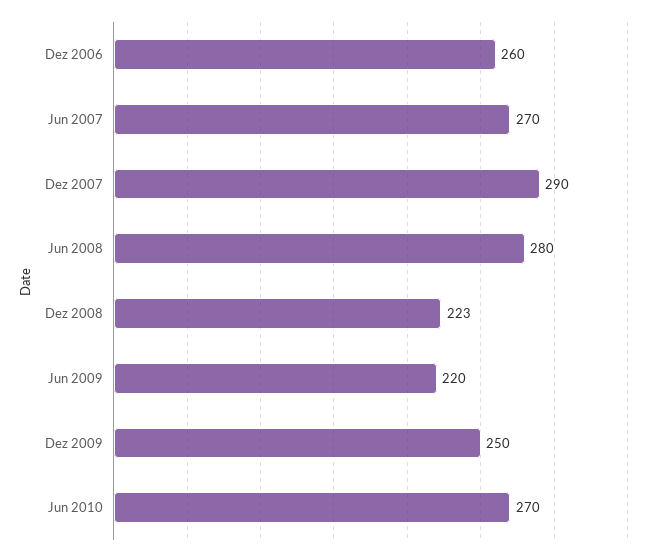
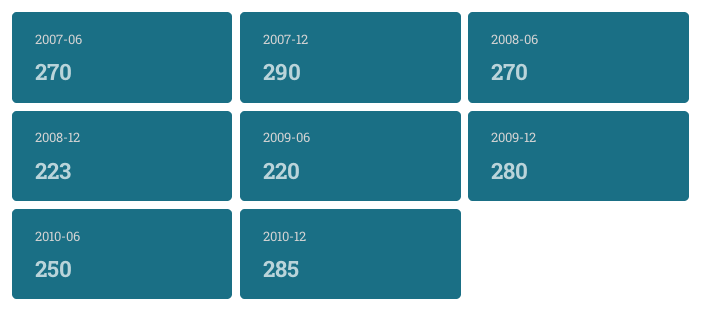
Dez 2006: 260 -> none
Jun 2008: 280 -> 270
Dez 2009: 250 -> 280
Jun 2010: 270 -> 250
2010-12: none -> 285

